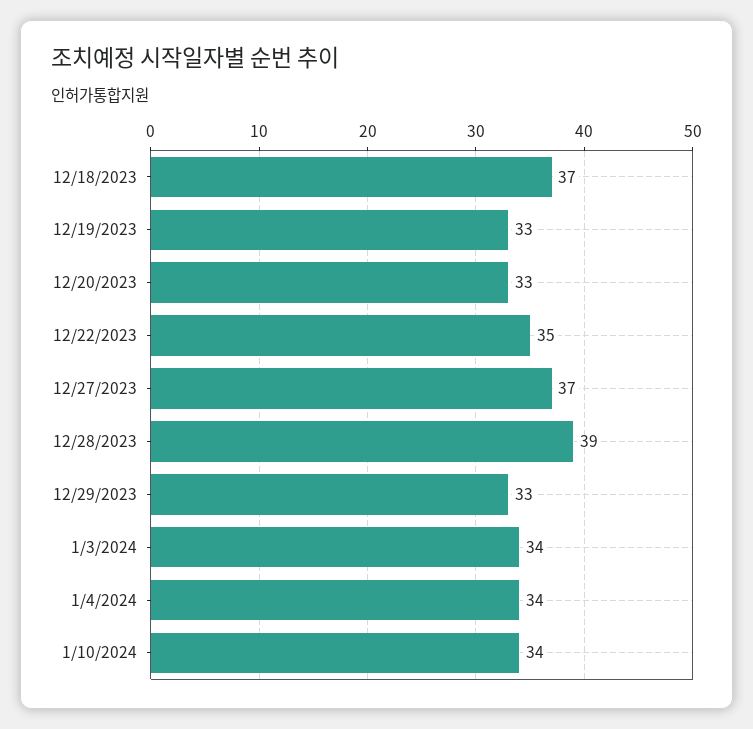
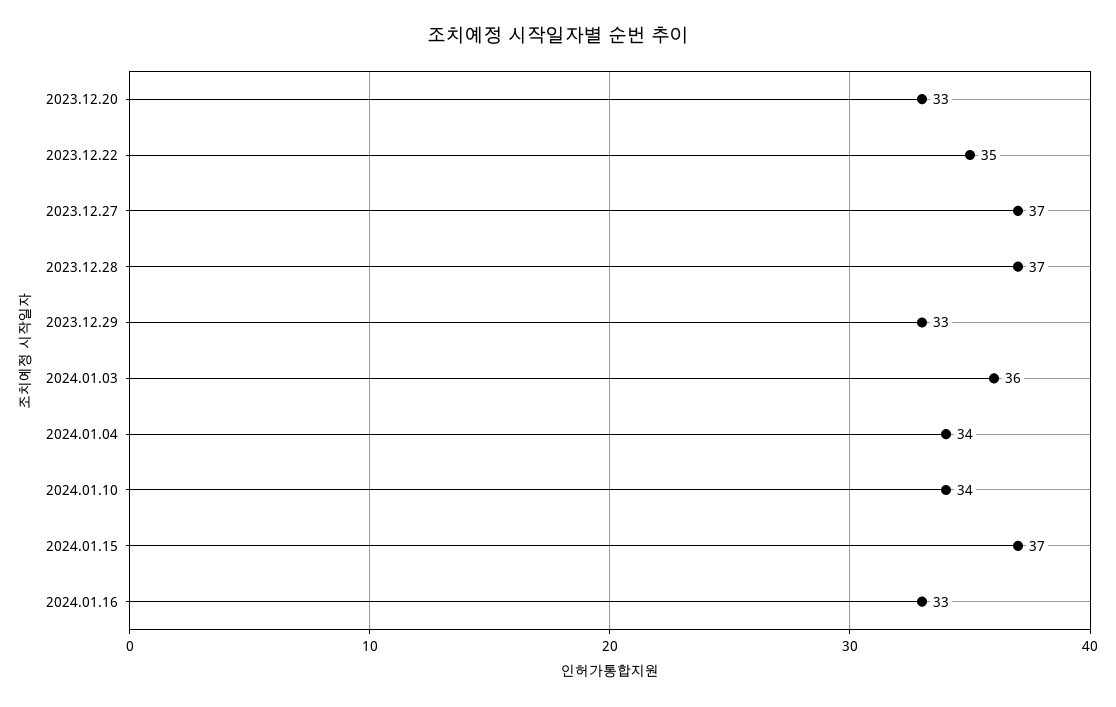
12/18/2023: 37 -> none
12/19/2023: 33 -> none
12/28/2023: 39 -> 37
1/3/2024: 34 -> 36
2024.01.15: none -> 37
2024.01.16: none -> 33

